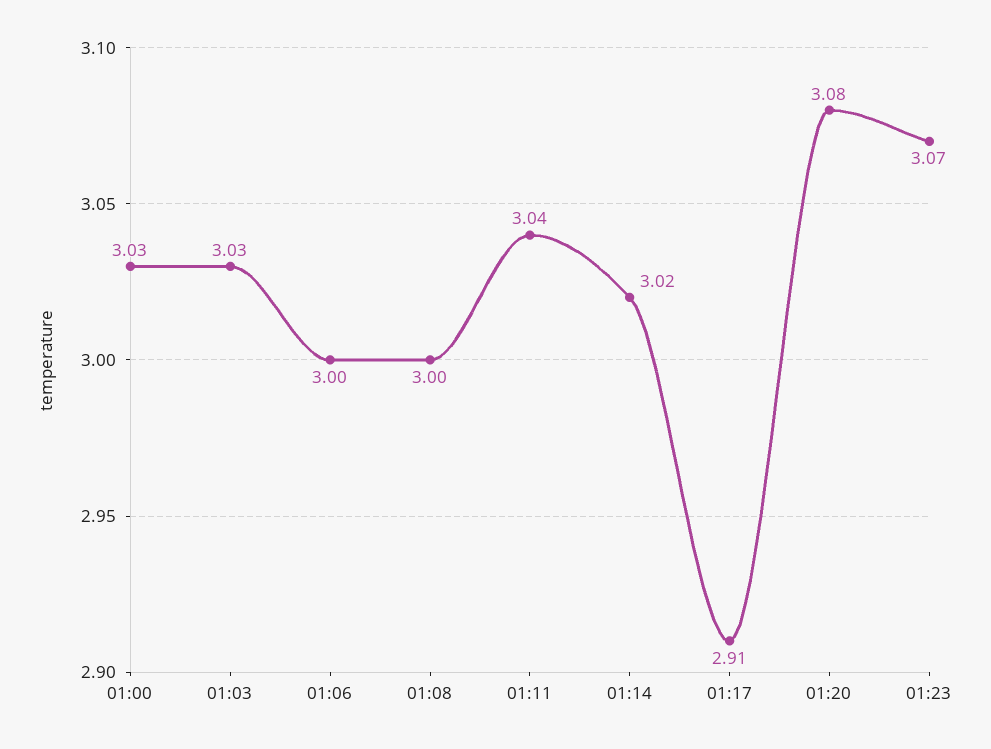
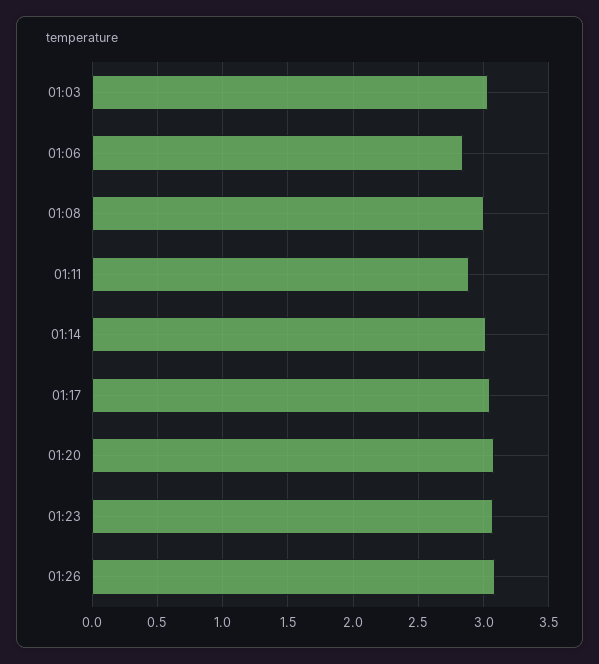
01:00: 3.03 -> none
01:06: 3 -> 2.85
01:11: 3.04 -> 2.9
01:17: 2.91 -> 3.05
01:26: none -> 3.1

